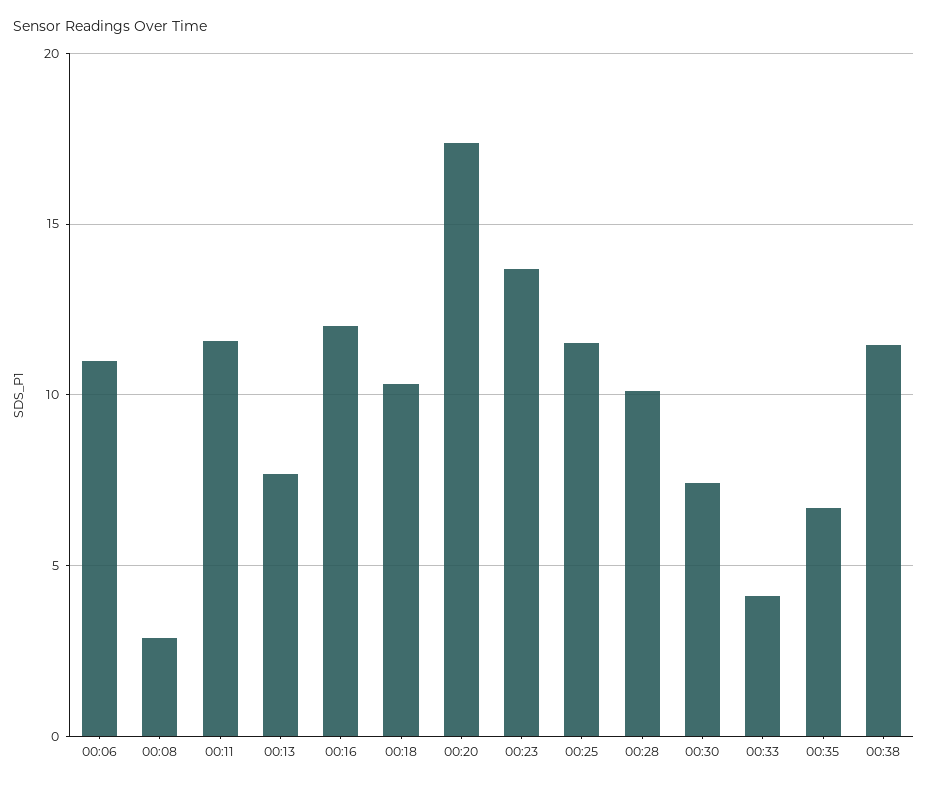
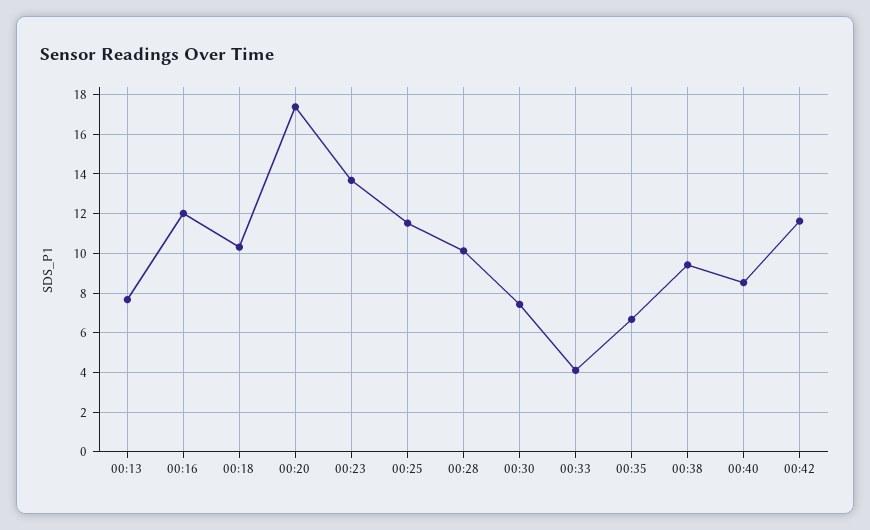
00:06: 11 -> none
00:08: 3 -> none
00:11: 11.5 -> none
00:38: 11.5 -> 9.5
00:40: none -> 8.5
00:42: none -> 11.5

